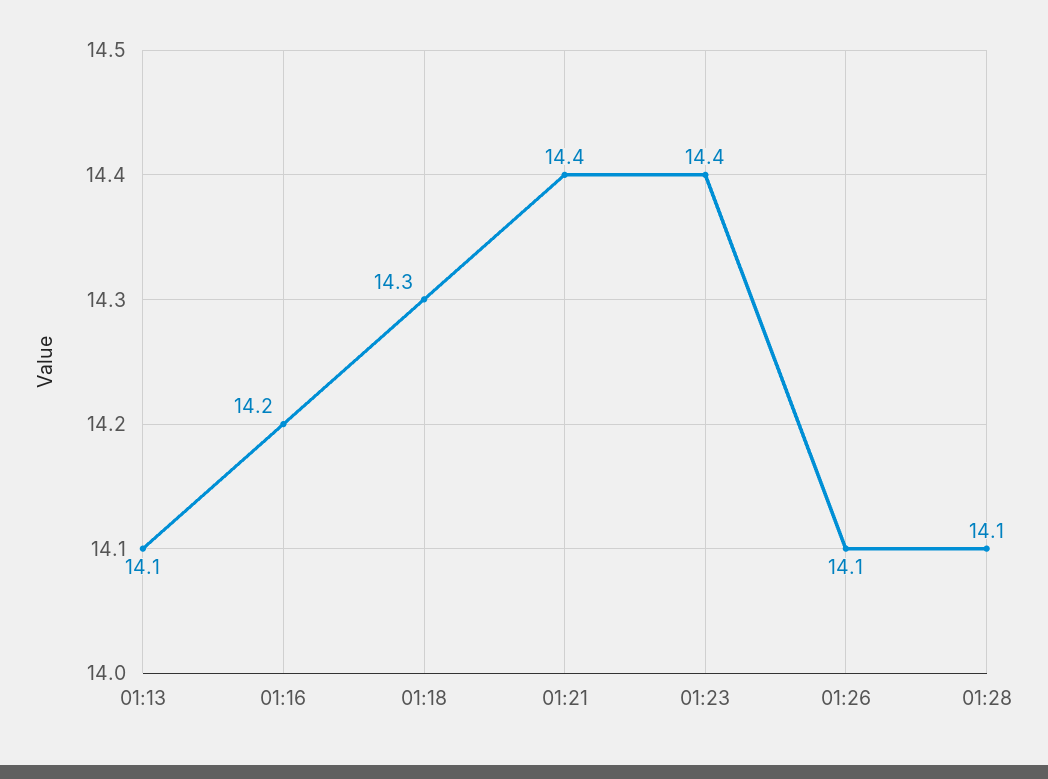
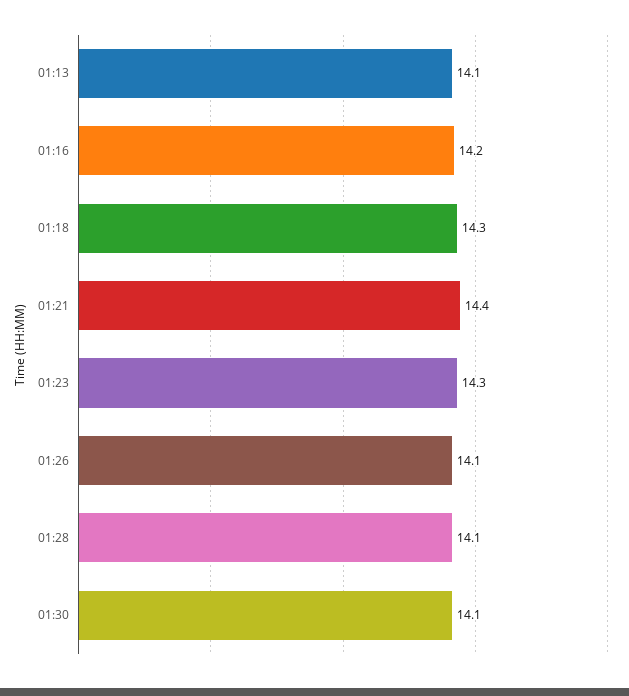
01:23: 14.4 -> 14.3
01:30: none -> 14.1

